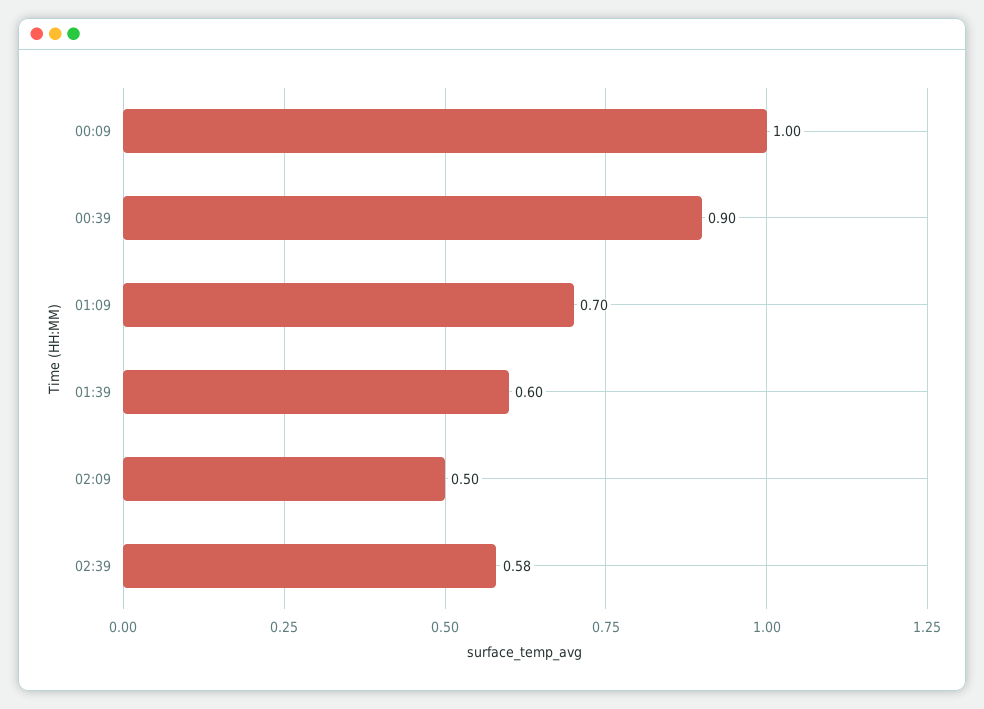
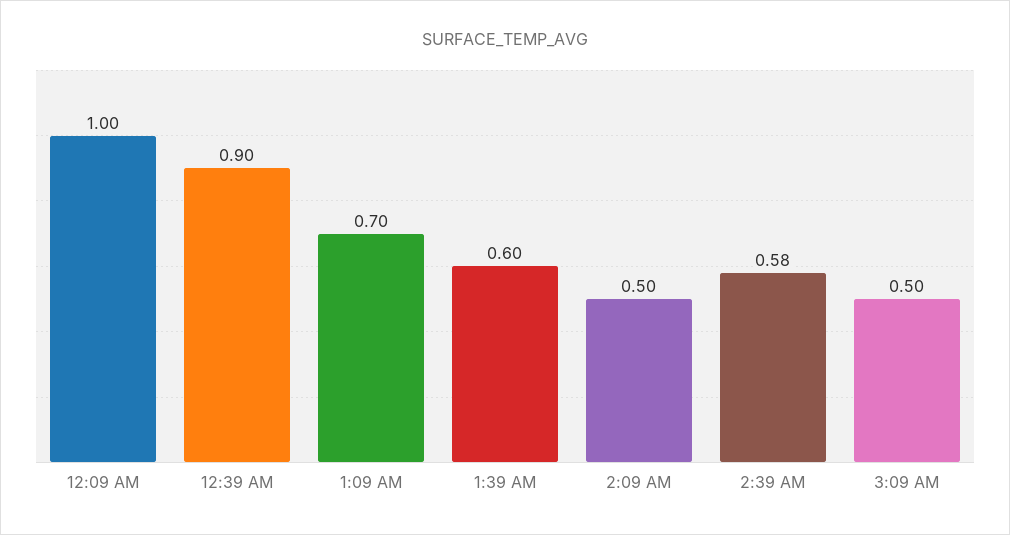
3:09 AM: none -> 0.5

